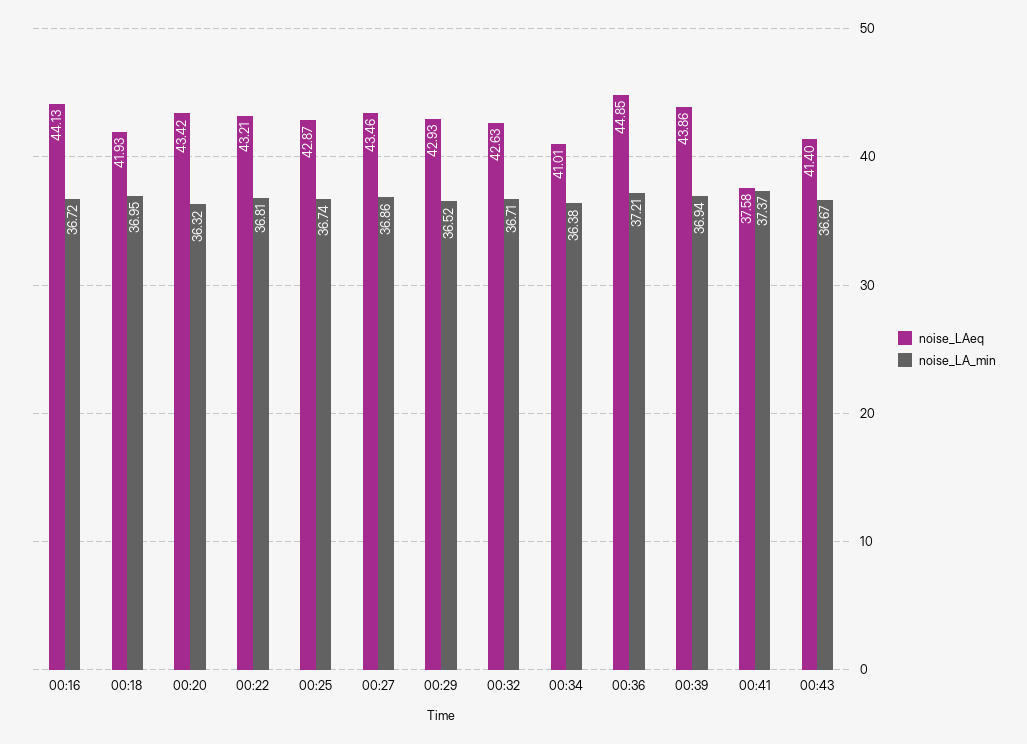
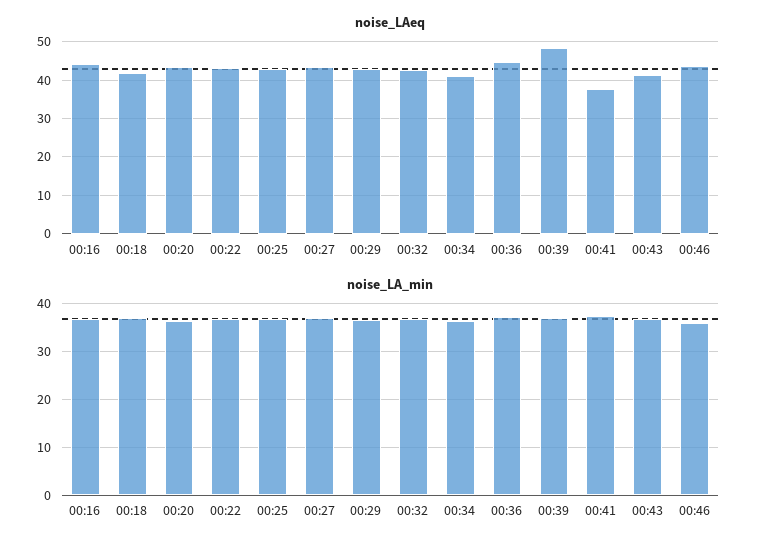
noise_LAeq, 00:39: 43.86 -> 48
noise_LAeq, 00:46: none -> 44
noise_LA_min, 00:46: none -> 36

